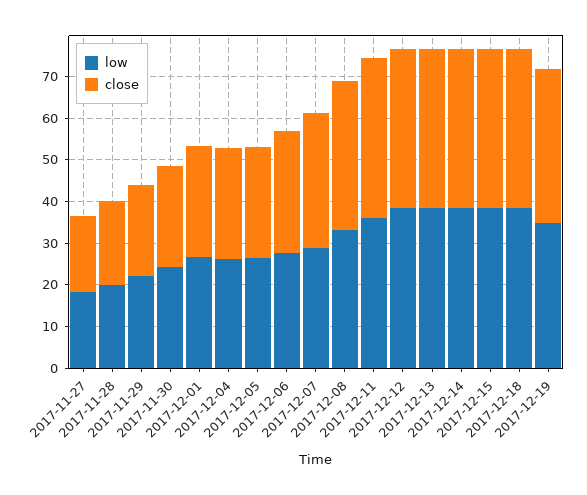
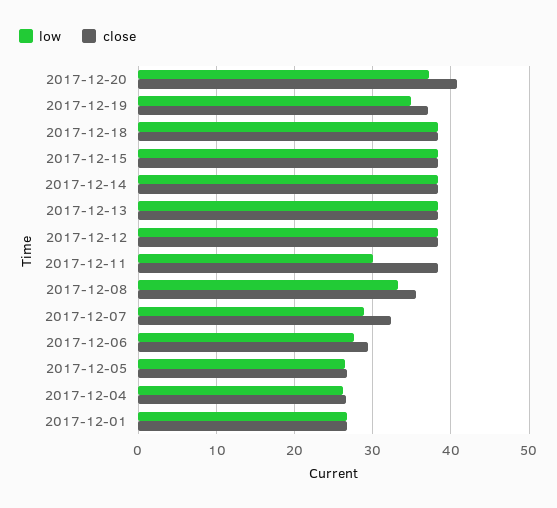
low, 2017-11-27: 18 -> none
close, 2017-11-27: 18 -> none
low, 2017-11-28: 20 -> none
close, 2017-11-28: 20 -> none
low, 2017-11-29: 22 -> none
close, 2017-11-29: 22 -> none
low, 2017-11-30: 24 -> none
close, 2017-11-30: 24 -> none
low, 2017-12-11: 36 -> 30
low, 2017-12-20: none -> 37
close, 2017-12-20: none -> 41

